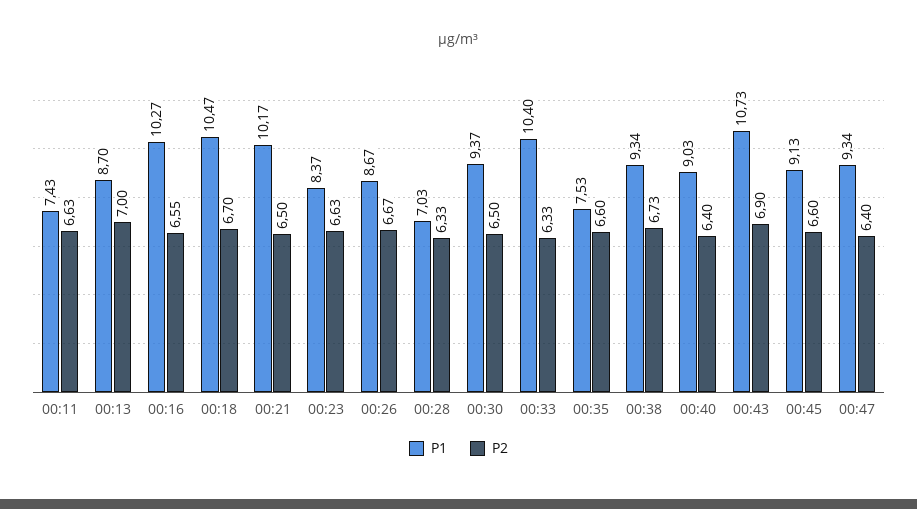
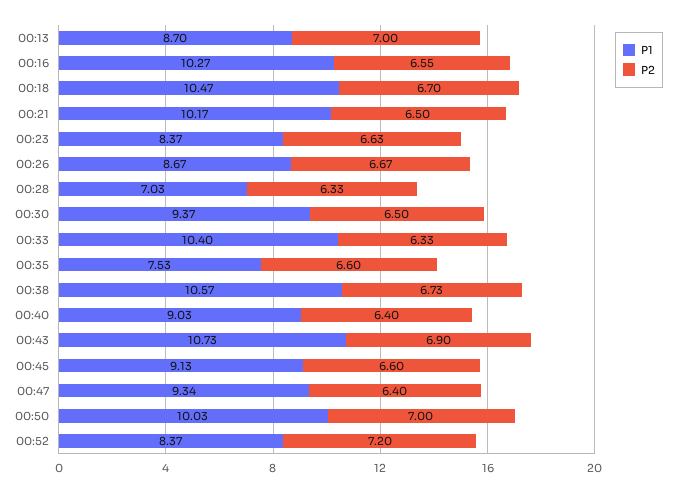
P1, 00:11: 7.43 -> none
P2, 00:11: 6.63 -> none
P1, 00:38: 9.34 -> 10.57
P1, 00:50: none -> 10.03
P2, 00:50: none -> 7
P1, 00:52: none -> 8.37
P2, 00:52: none -> 7.2

